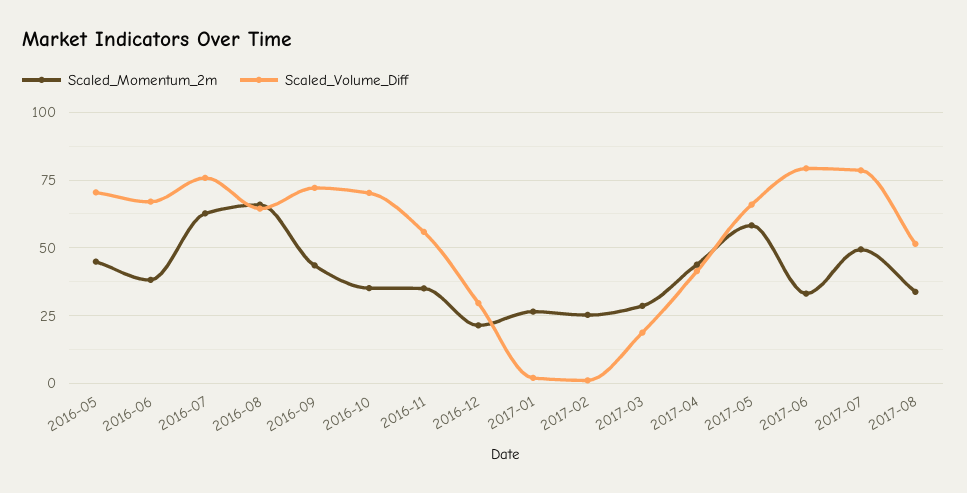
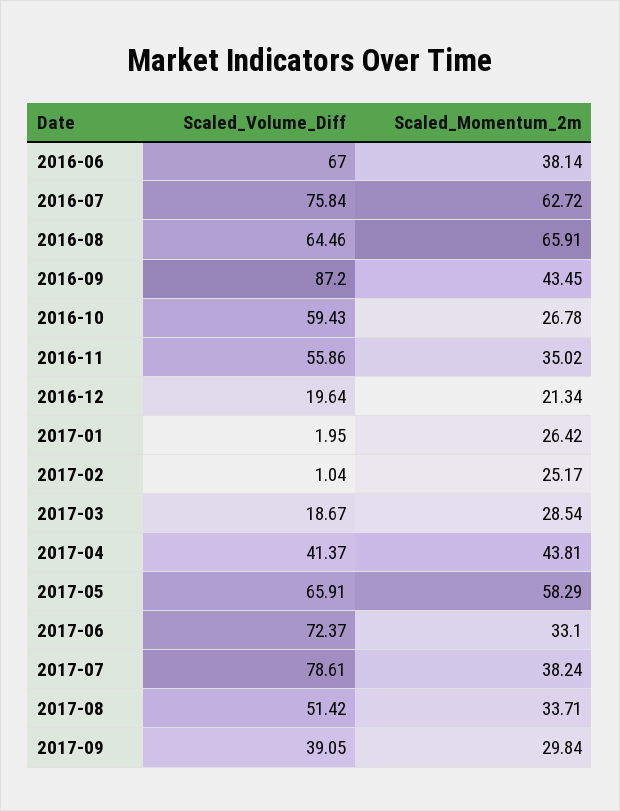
Scaled_Momentum_2m, 2016-05: 45 -> none
Scaled_Volume_Diff, 2016-05: 70 -> none
Scaled_Volume_Diff, 2016-09: 72.5 -> 87.2
Scaled_Momentum_2m, 2016-10: 35 -> 26.78
Scaled_Volume_Diff, 2016-10: 70 -> 59.43
Scaled_Volume_Diff, 2016-12: 30 -> 19.64
Scaled_Volume_Diff, 2017-06: 80 -> 72.37
Scaled_Momentum_2m, 2017-07: 50 -> 38.24
Scaled_Volume_Diff, 2017-09: none -> 39.05
Scaled_Momentum_2m, 2017-09: none -> 29.84

